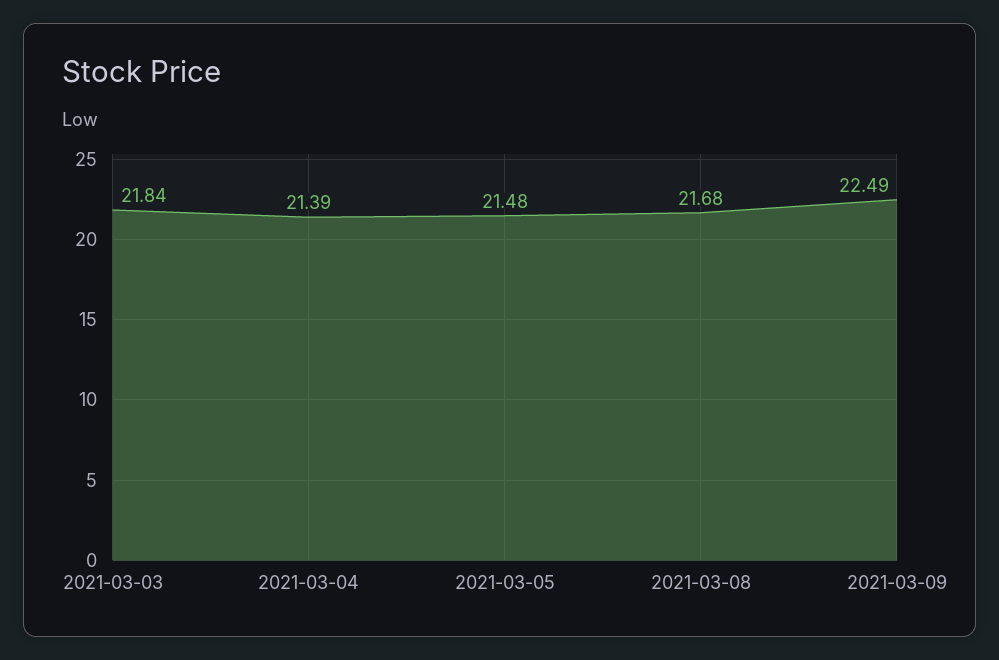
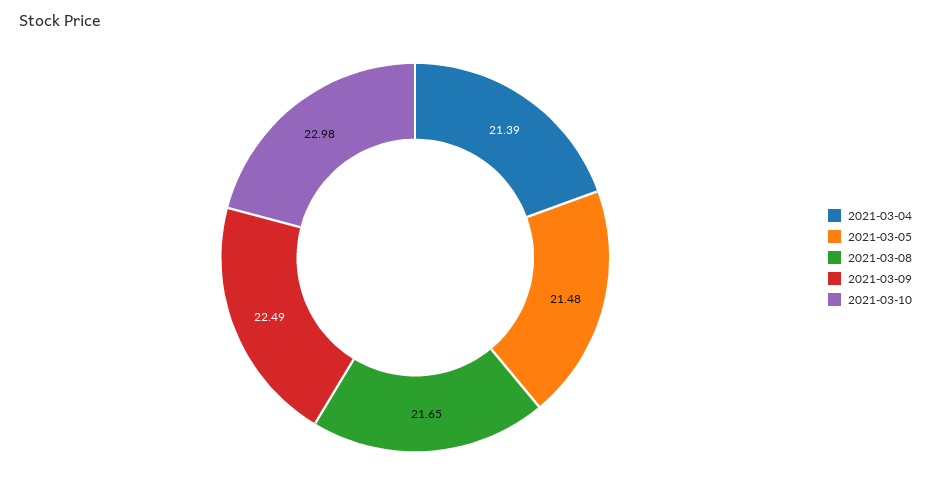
2021-03-03: 21.84 -> none
2021-03-08: 21.68 -> 21.65
2021-03-10: none -> 22.98

